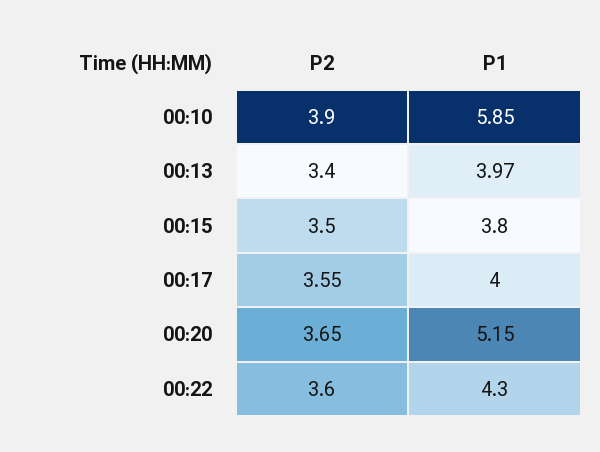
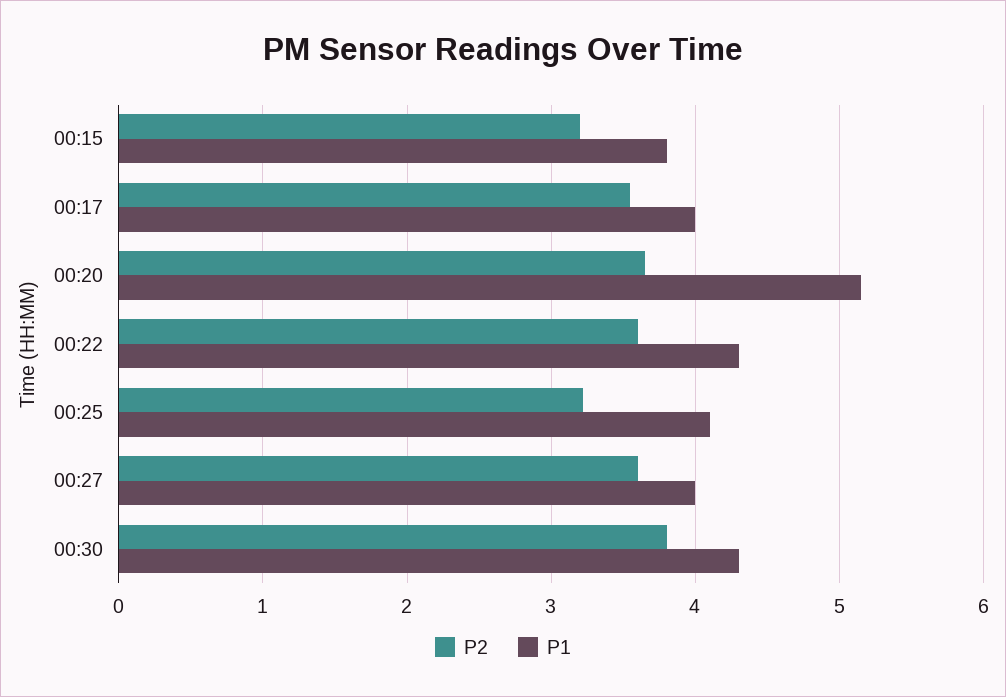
P2, 00:10: 3.9 -> none
P1, 00:10: 5.85 -> none
P2, 00:13: 3.4 -> none
P1, 00:13: 3.97 -> none
P2, 00:15: 3.5 -> 3.2
P2, 00:25: none -> 3.2
P1, 00:25: none -> 4.1
P2, 00:27: none -> 3.6
P1, 00:27: none -> 4
P2, 00:30: none -> 3.8
P1, 00:30: none -> 4.3

